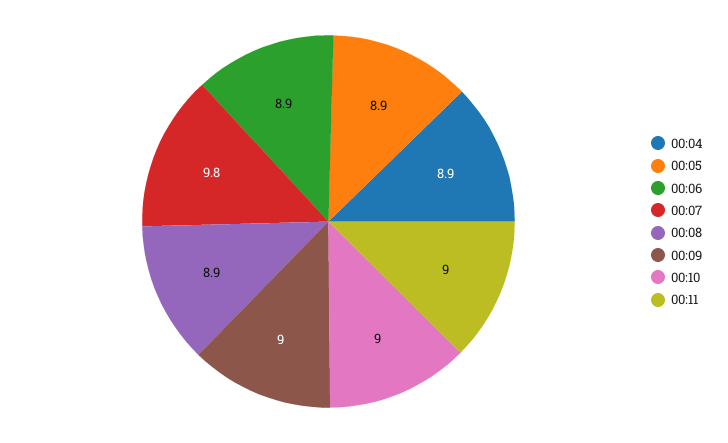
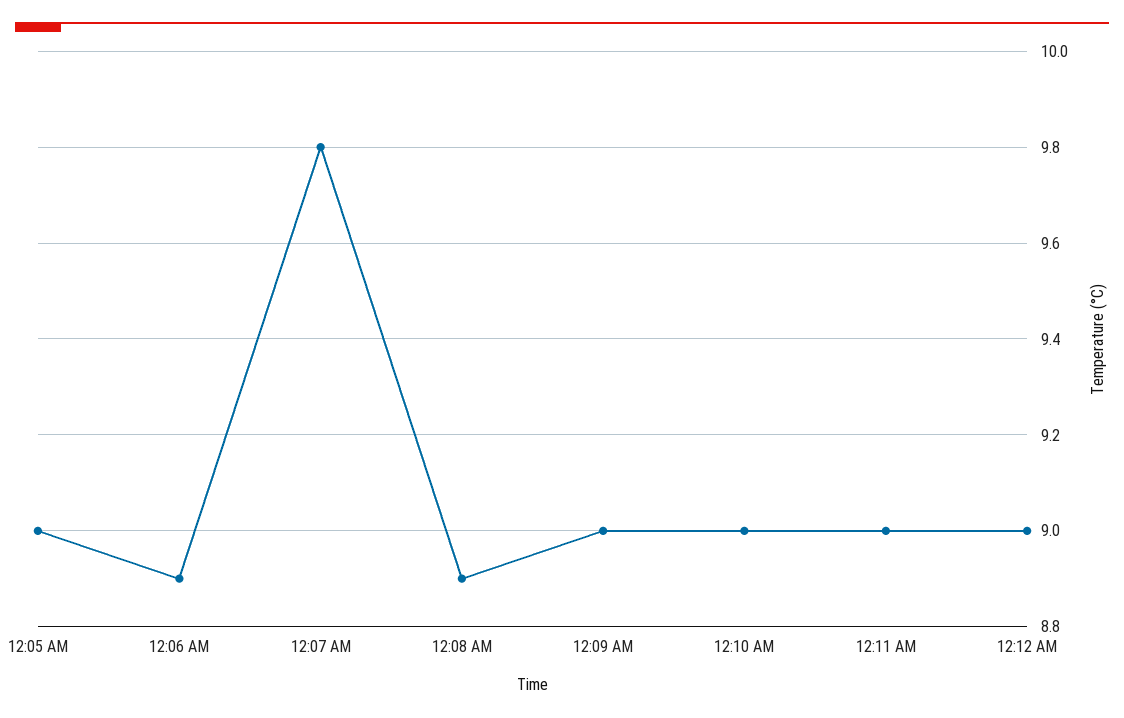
00:04: 8.9 -> none
00:05: 8.9 -> 9
12:12 AM: none -> 9

